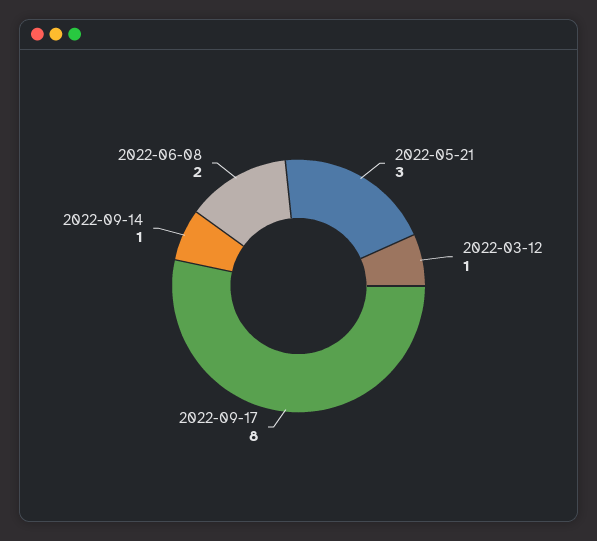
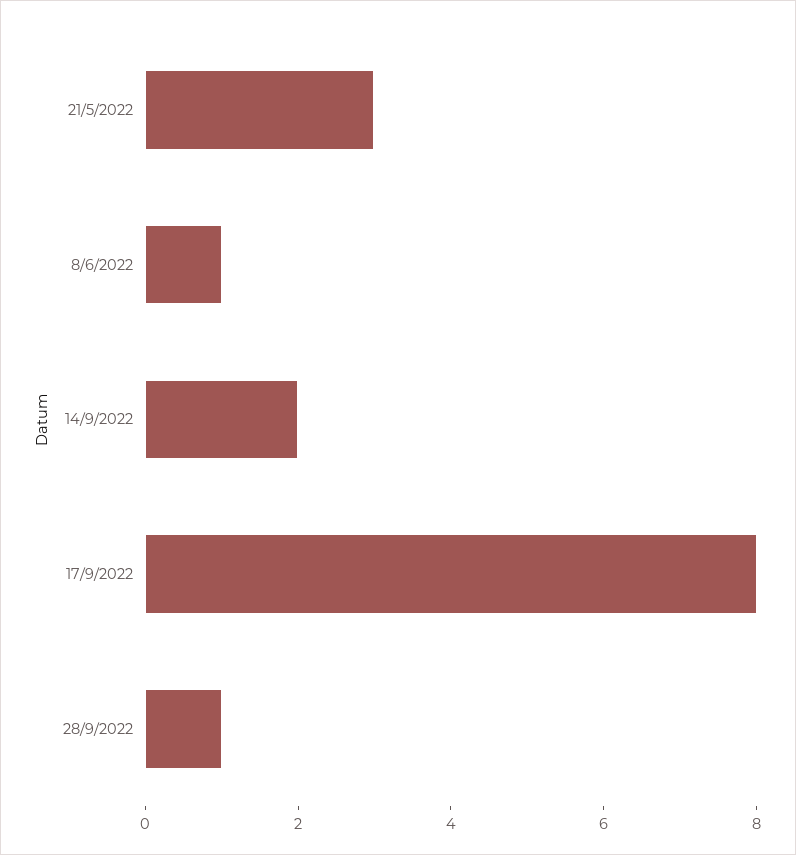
2022-03-12: 1 -> none
2022-09-14: 1 -> 2
2022-06-08: 2 -> 1
28/9/2022: none -> 1

